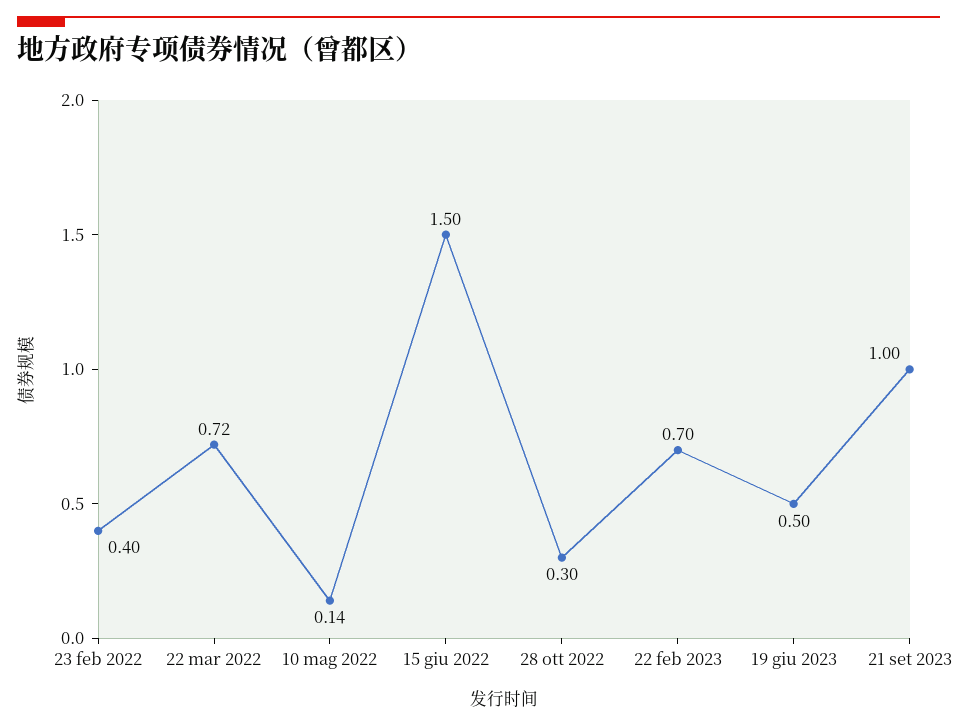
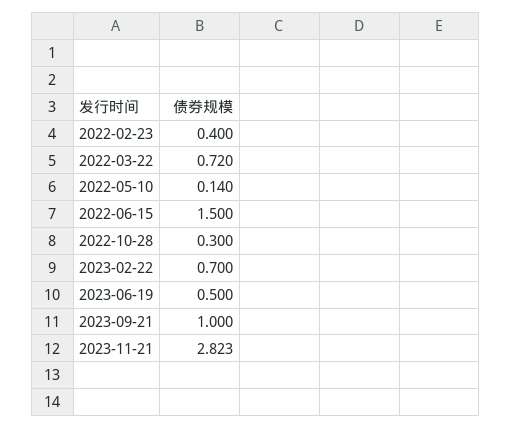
2023-11-21: none -> 2.823

